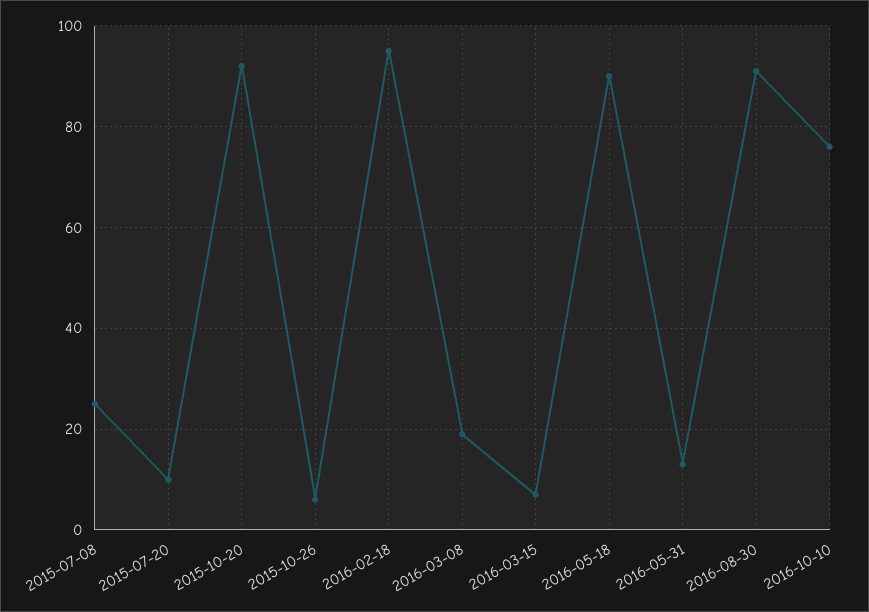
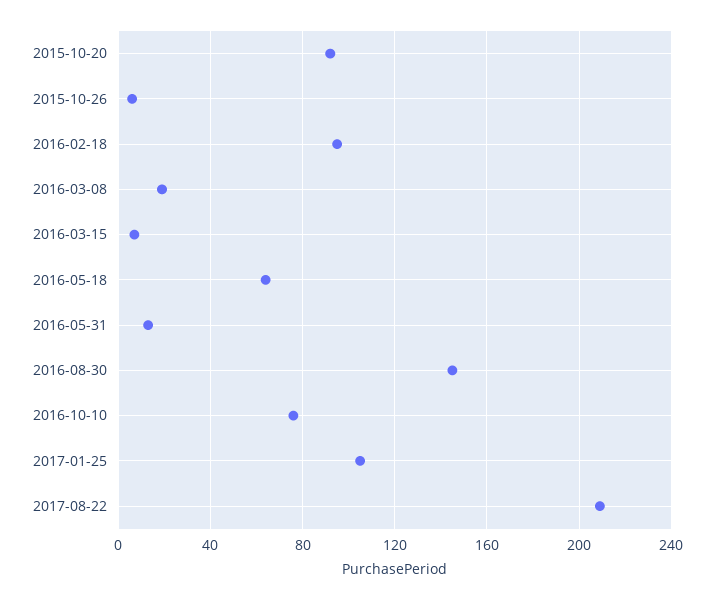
2015-07-08: 25 -> none
2015-07-20: 10 -> none
2016-05-18: 90 -> 65
2016-08-30: 90 -> 145
2017-01-25: none -> 105
2017-08-22: none -> 210

